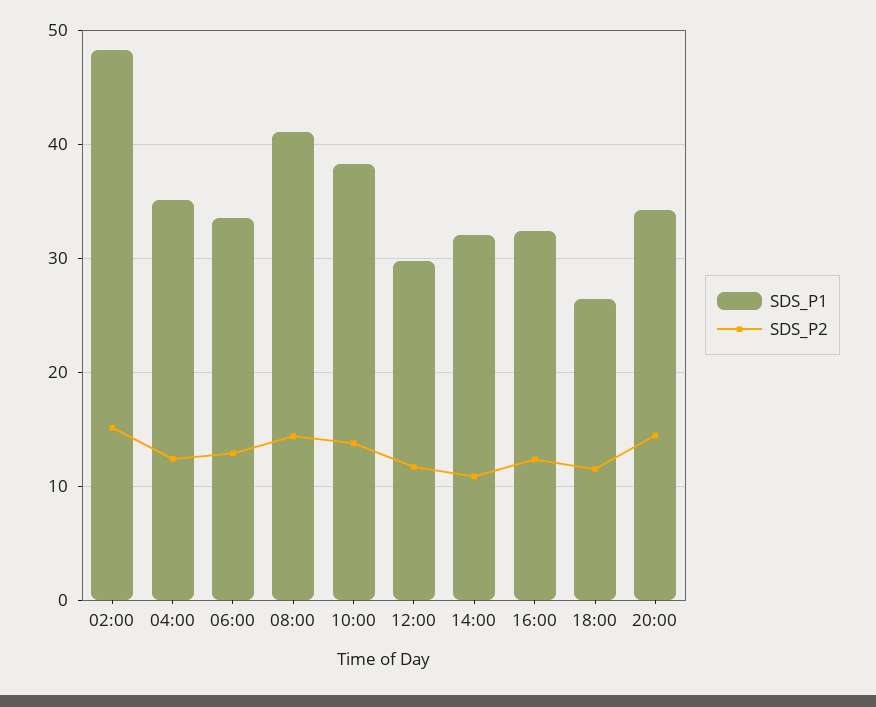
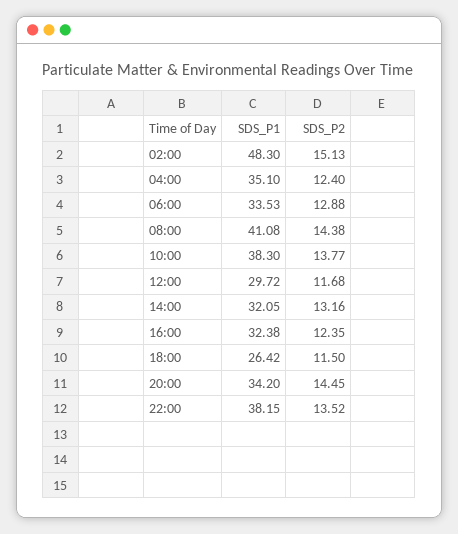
SDS_P2, 14:00: 11 -> 13.16
SDS_P1, 22:00: none -> 38.15
SDS_P2, 22:00: none -> 13.52

